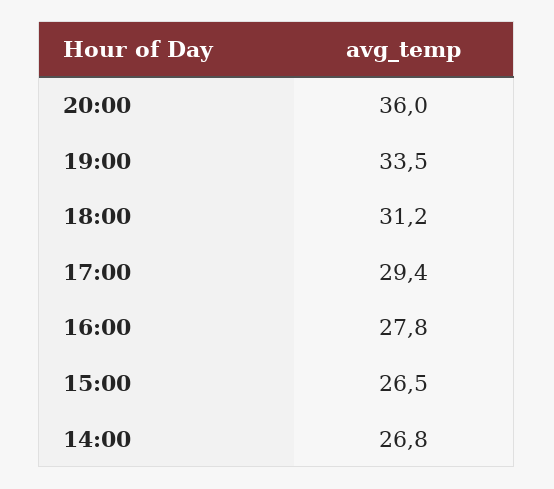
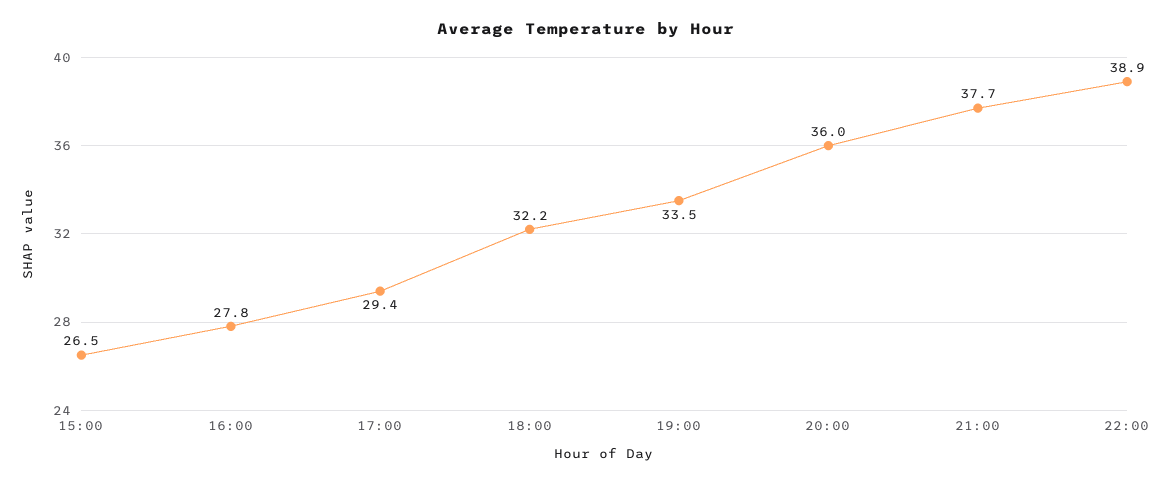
18:00: 31.2 -> 32.2
14:00: 26.8 -> none
21:00: none -> 37.7
22:00: none -> 38.9

